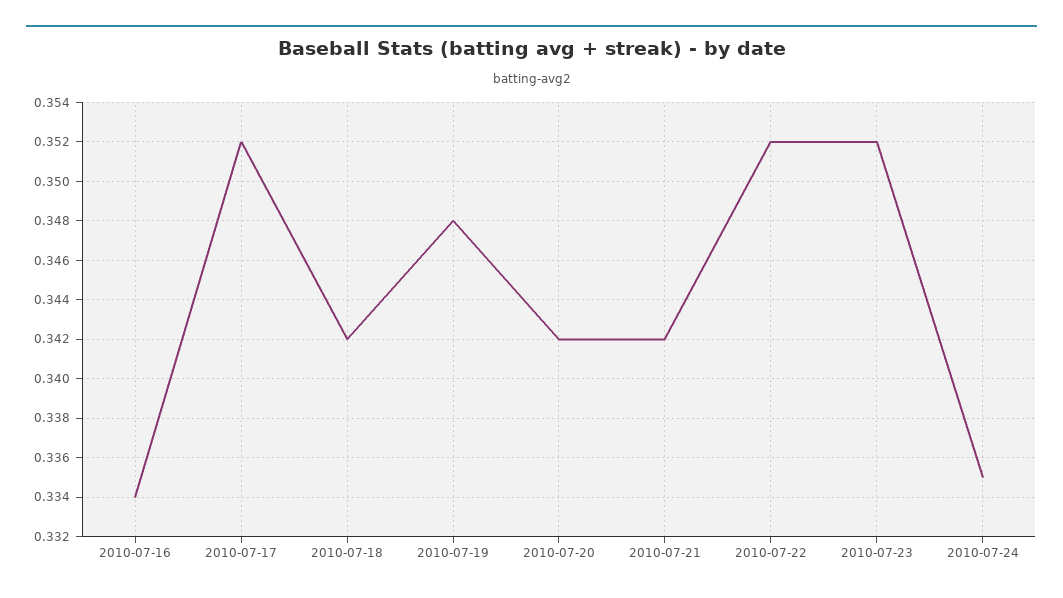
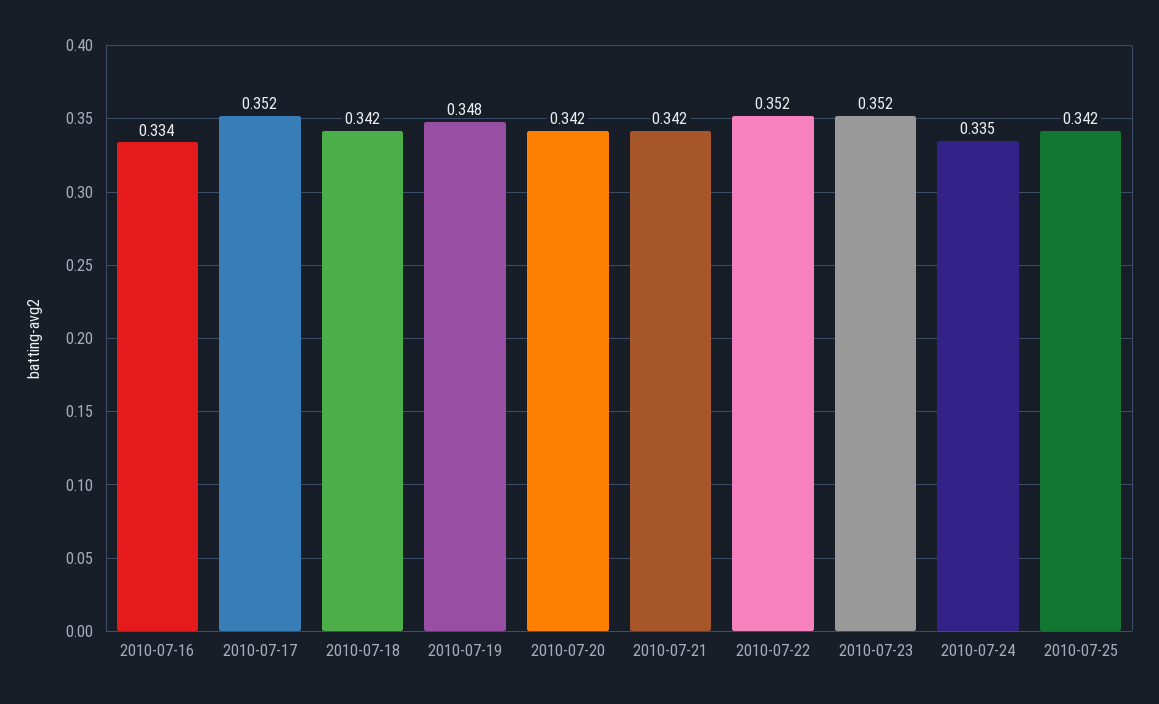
2010-07-25: none -> 0.342

